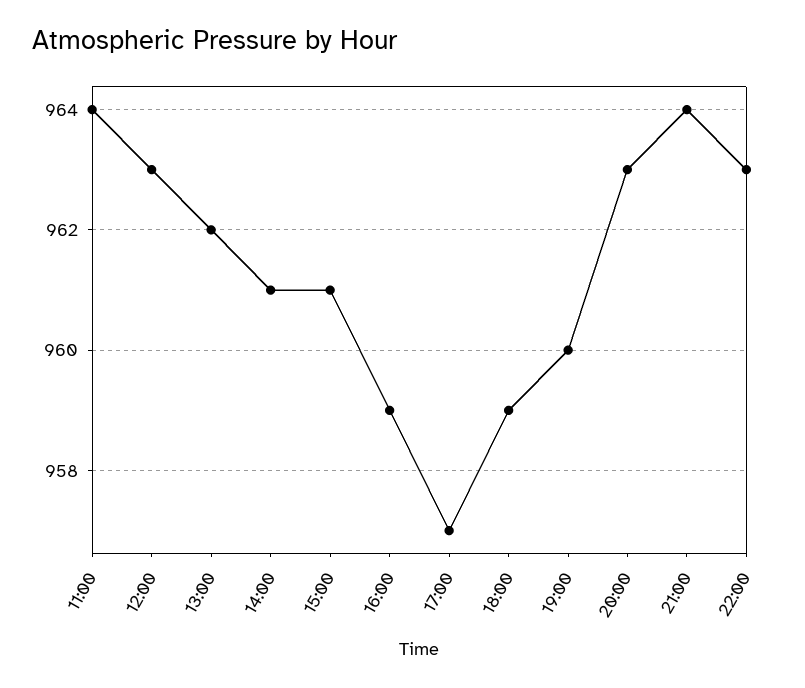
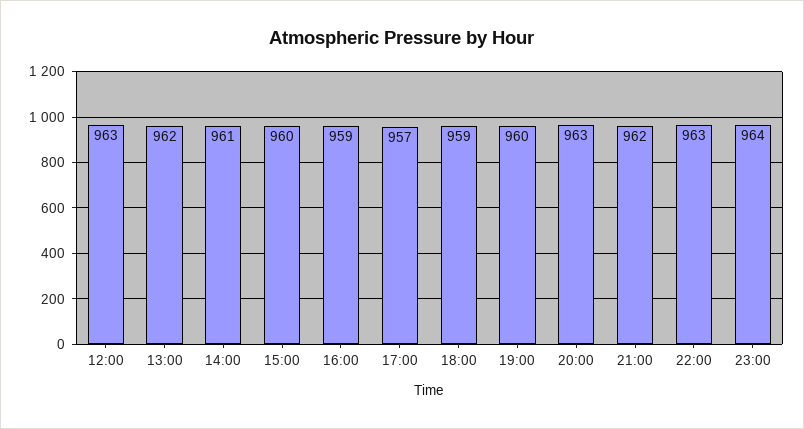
11:00: 964 -> none
15:00: 961 -> 960
21:00: 964 -> 962
23:00: none -> 964

